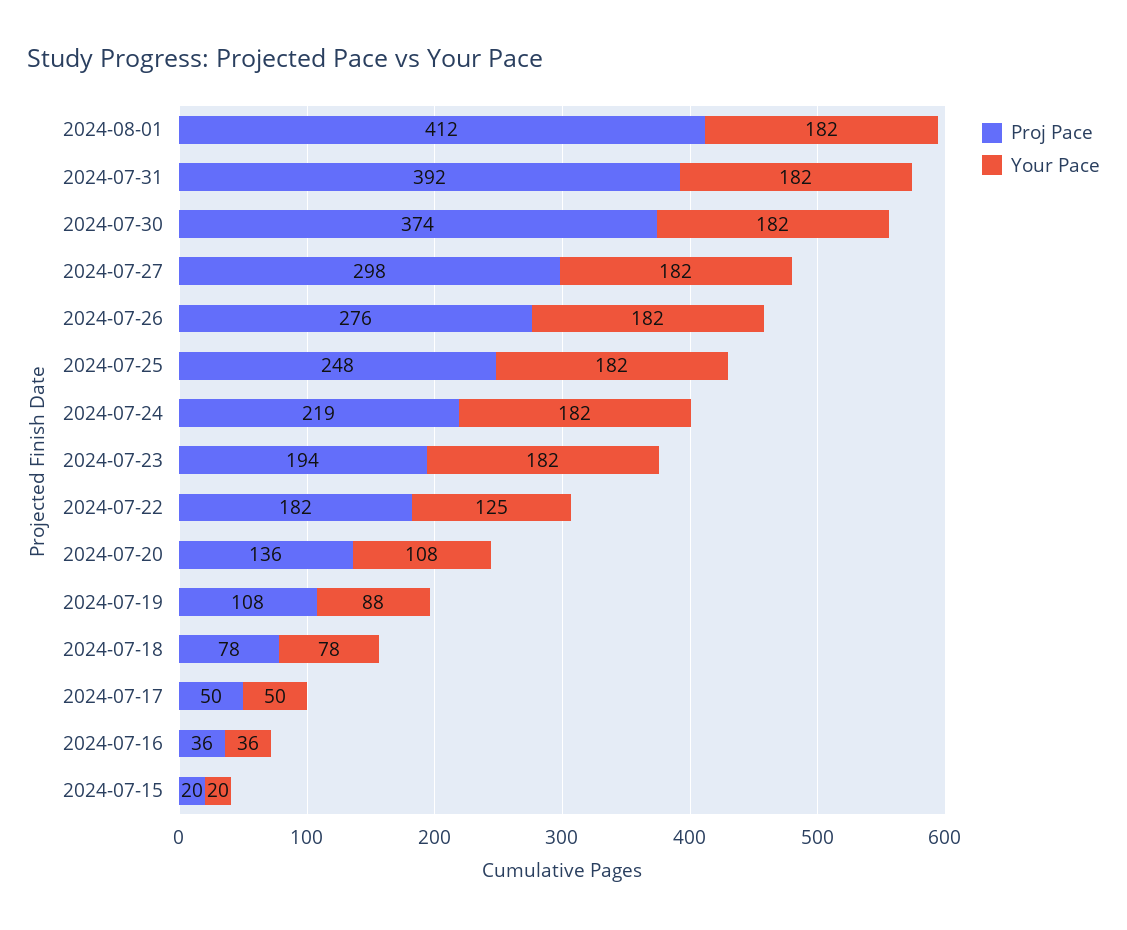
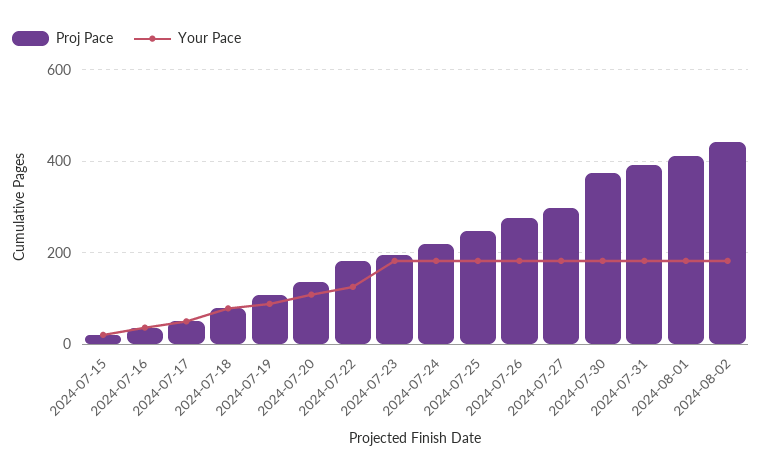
Proj Pace, 2024-08-02: none -> 440
Your Pace, 2024-08-02: none -> 180

